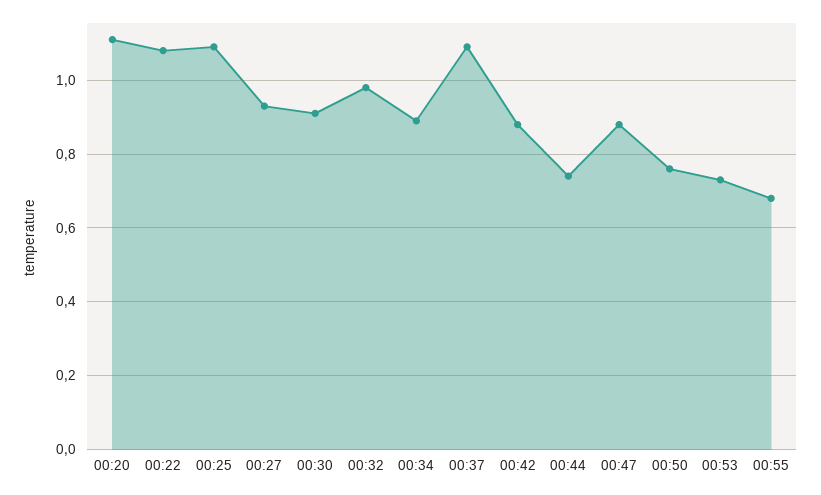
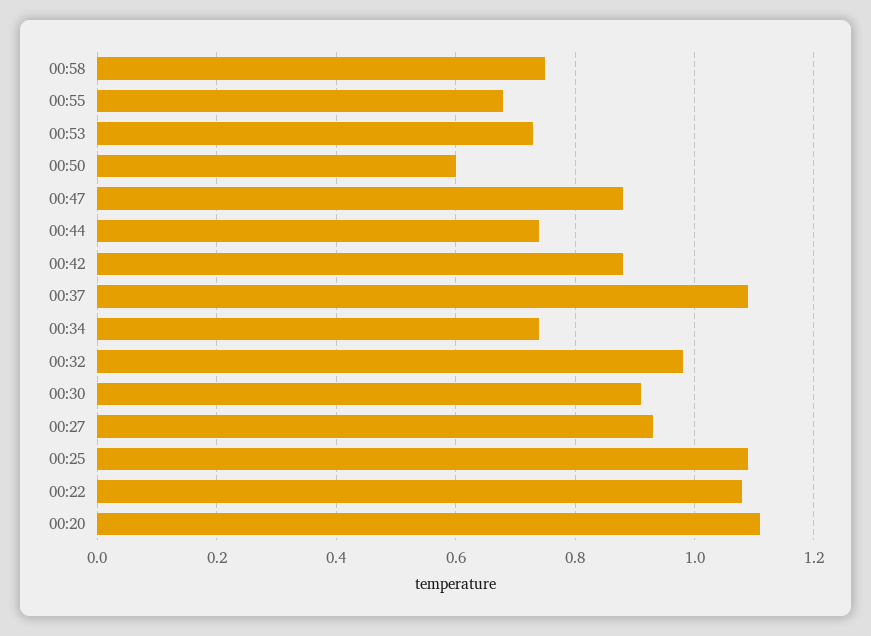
00:34: 0.9 -> 0.75
00:50: 0.75 -> 0.6
00:58: none -> 0.75

